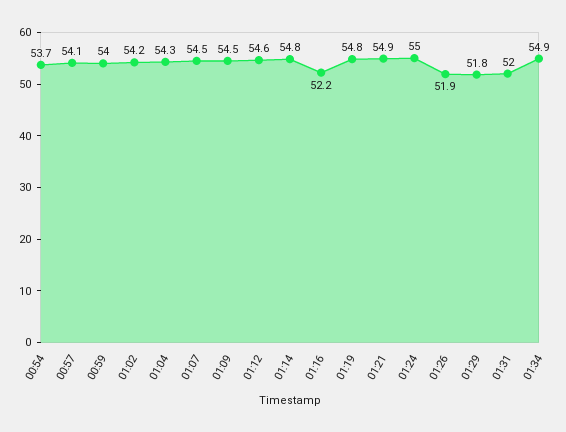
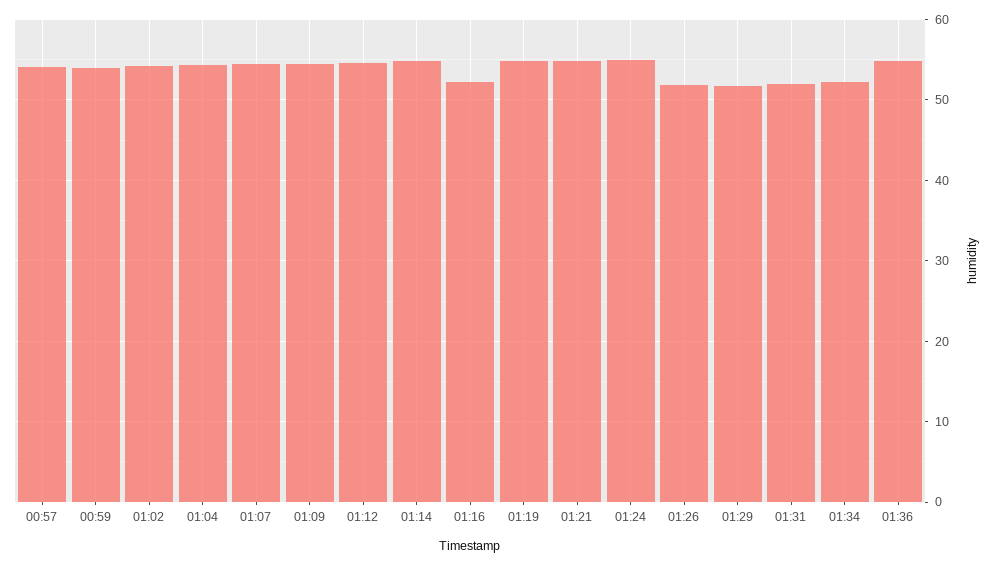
00:54: 53.7 -> none
01:34: 54.9 -> 52
01:36: none -> 55

